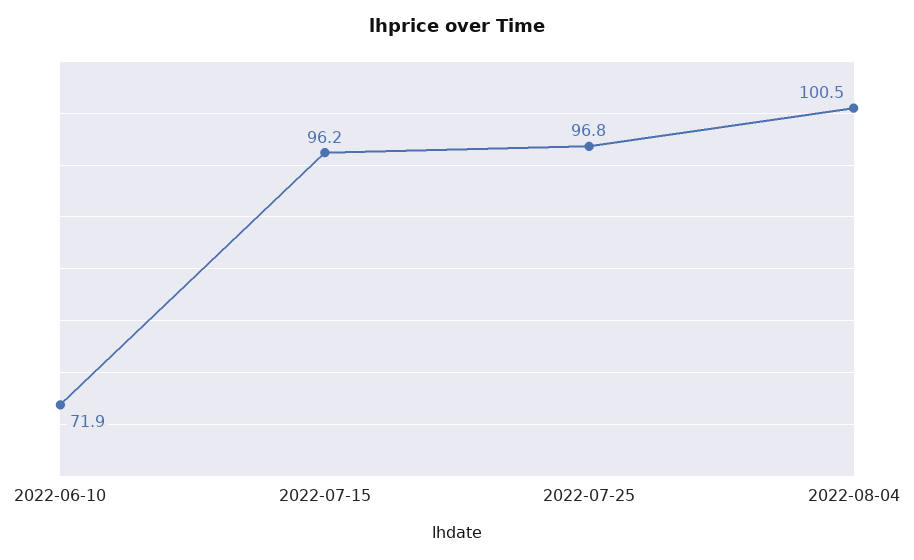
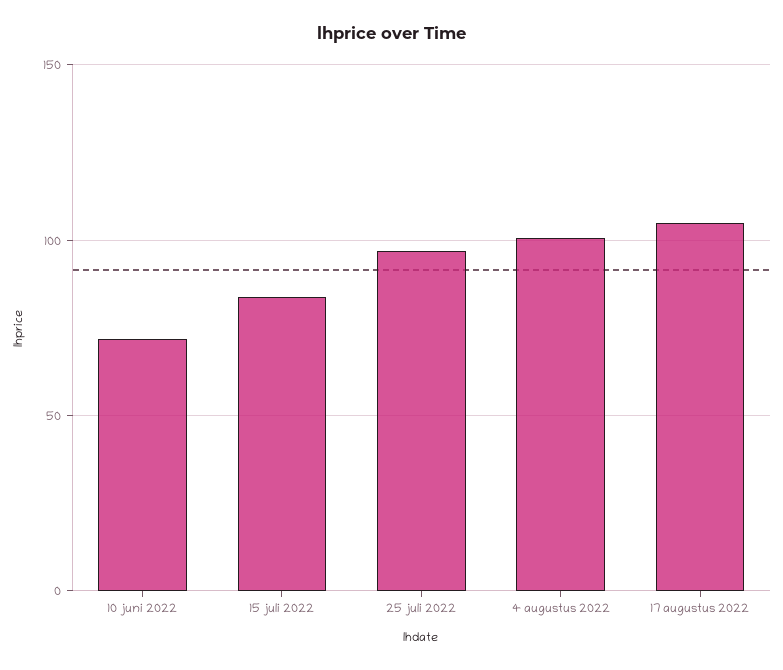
2022-07-15: 96.2 -> 85
17 augustus 2022: none -> 105

